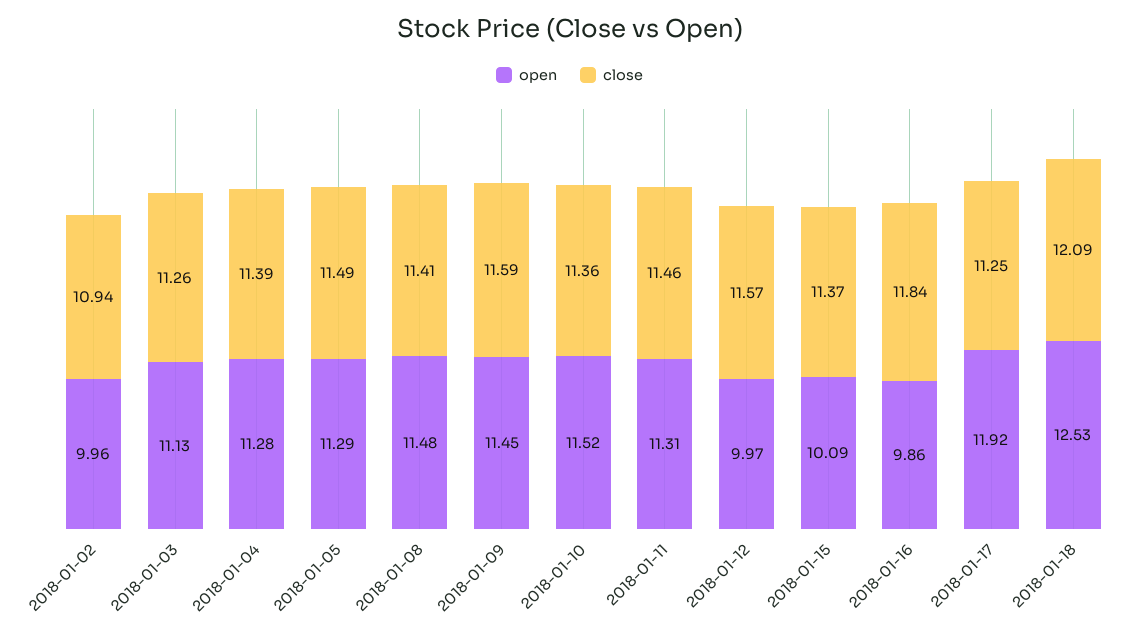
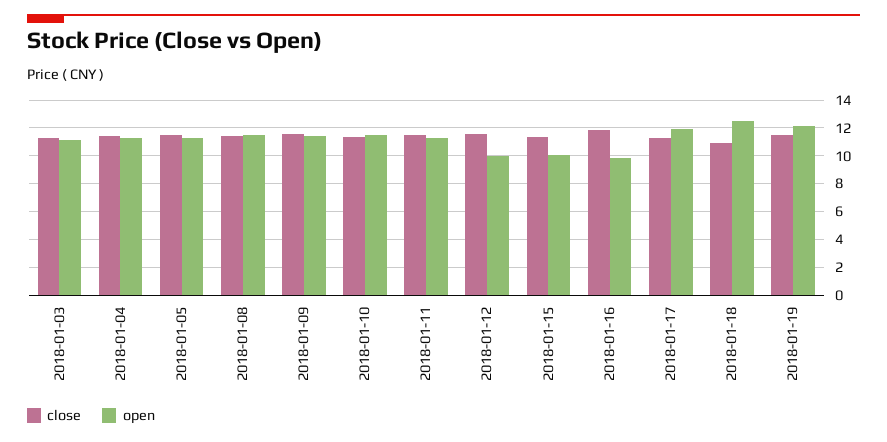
open, 2018-01-02: 9.96 -> none
close, 2018-01-02: 10.94 -> none
close, 2018-01-18: 12.09 -> 11
close, 2018-01-19: none -> 11.5
open, 2018-01-19: none -> 12

